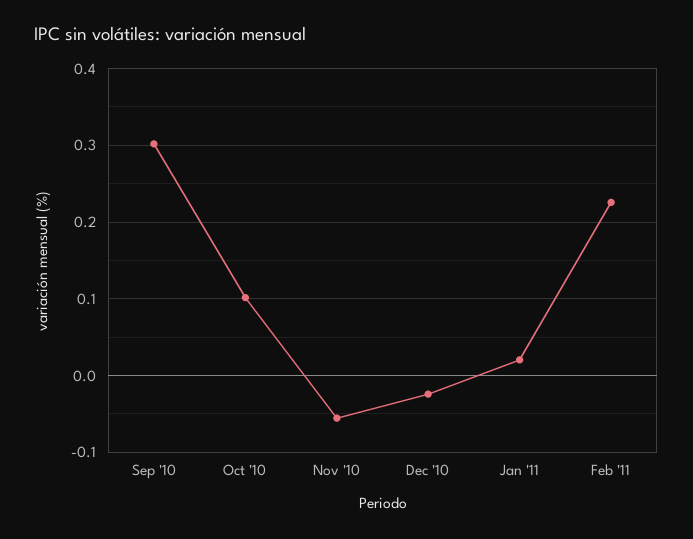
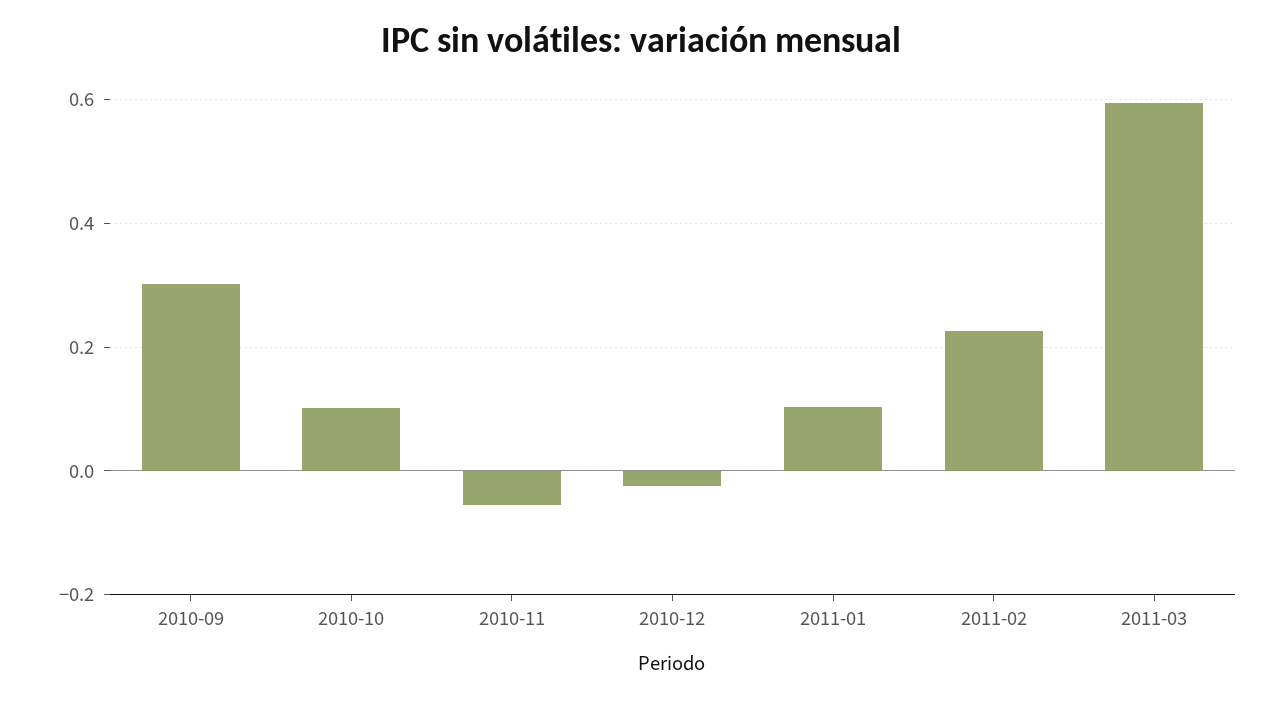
Jan '11: 0.02 -> 0.1
2011-03: none -> 0.6

